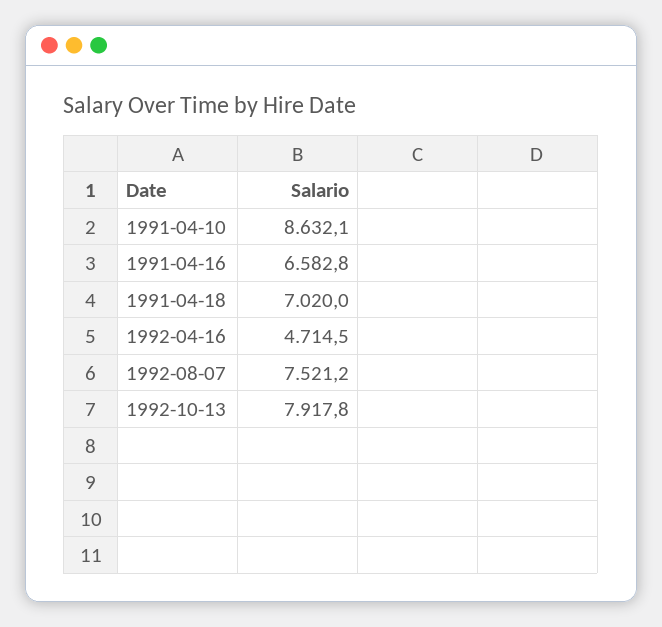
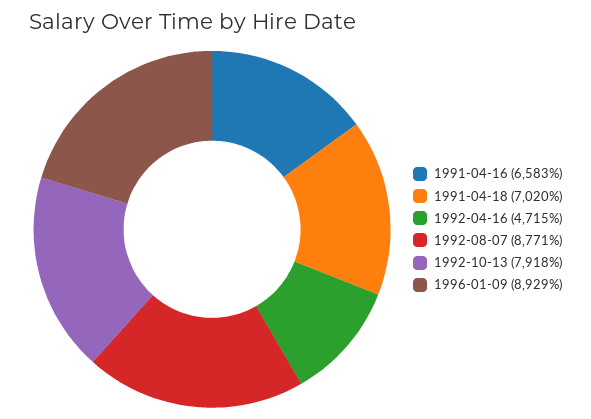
1991-04-10: 8632.1 -> none
1992-08-07: 7521.2 -> 8771
1996-01-09: none -> 8929

